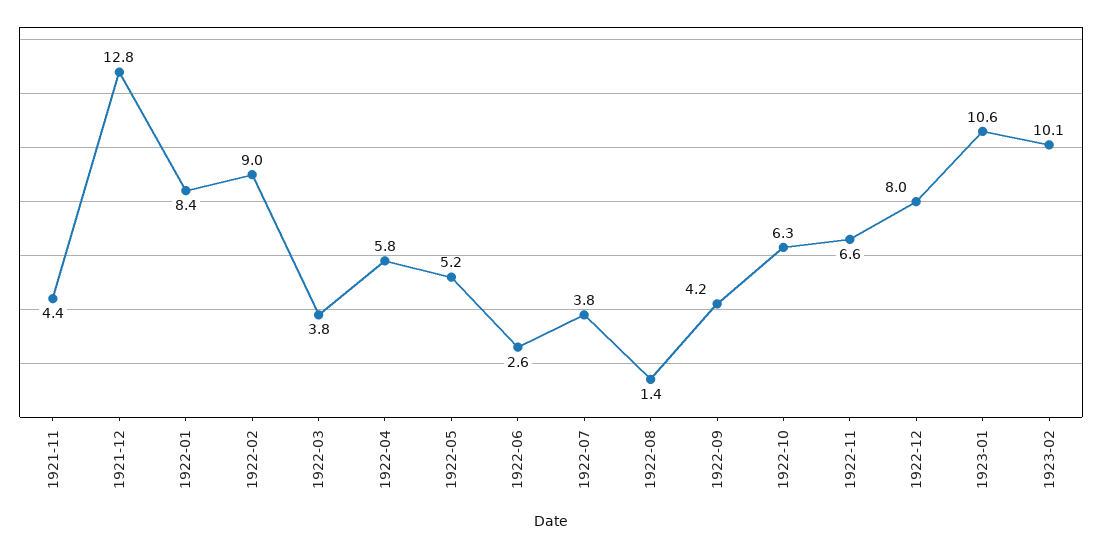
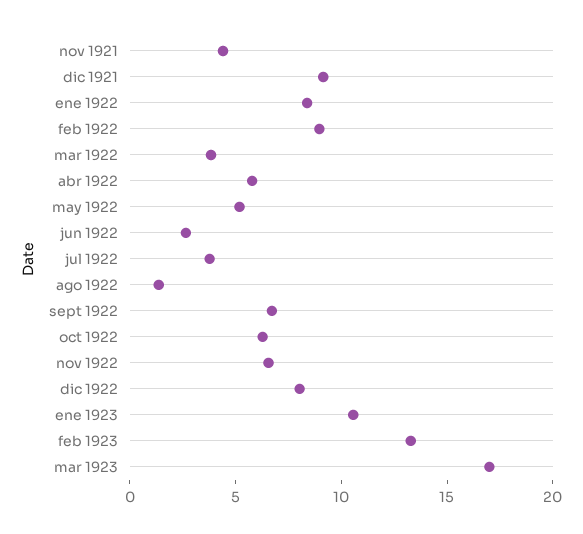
1921-12: 12.8 -> 9
1922-09: 4.2 -> 7
1923-02: 10.1 -> 13
mar 1923: none -> 17

